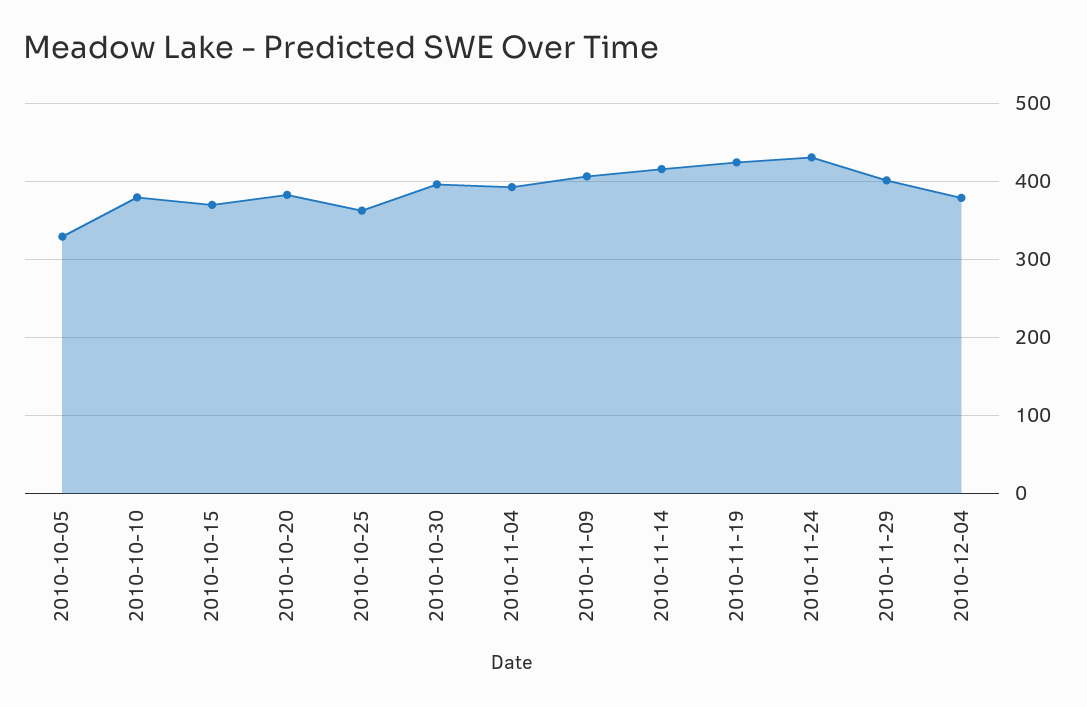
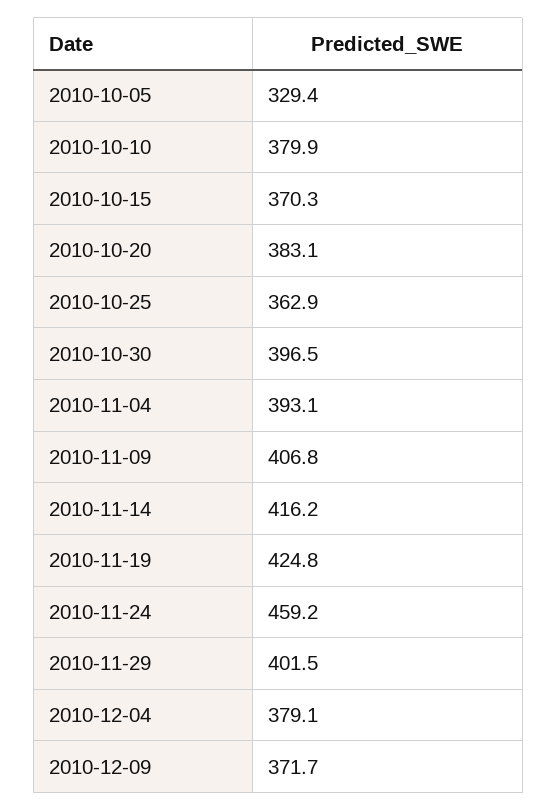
2010-11-24: 430 -> 459.2
2010-12-09: none -> 371.7

